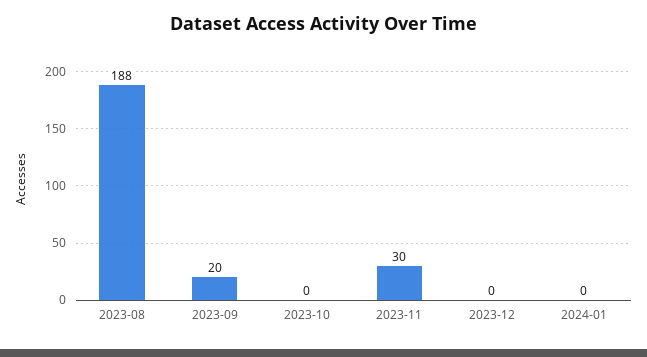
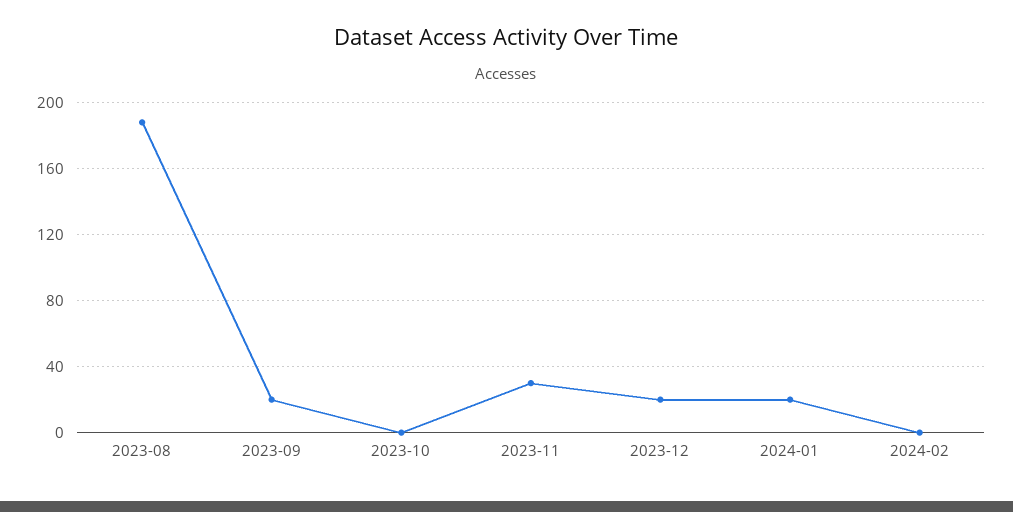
2023-12: 0 -> 20
2024-01: 0 -> 20
2024-02: none -> 0

